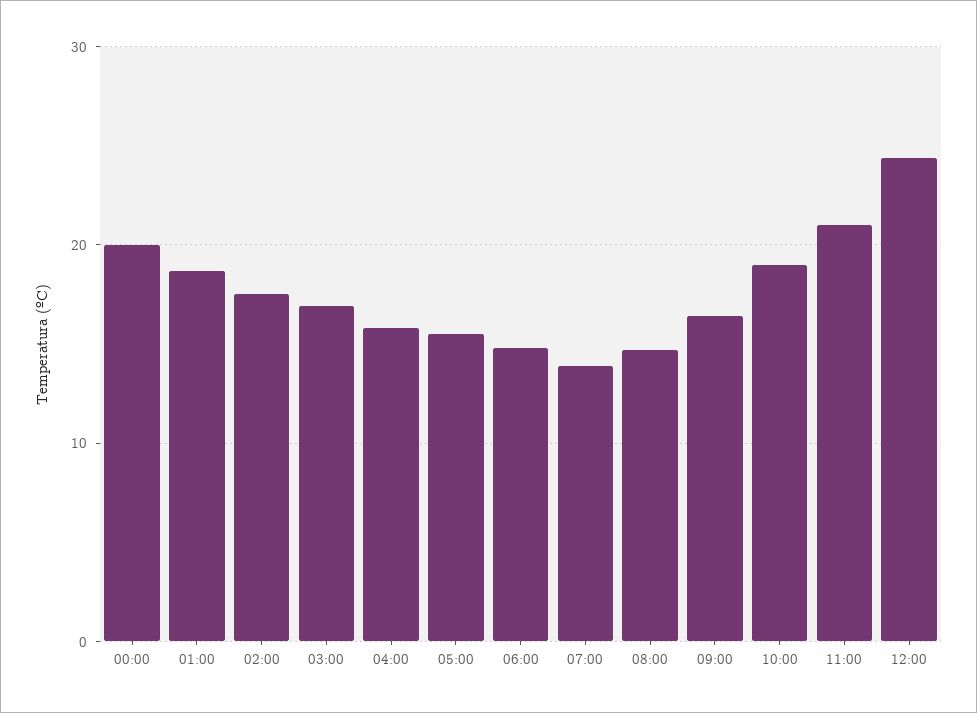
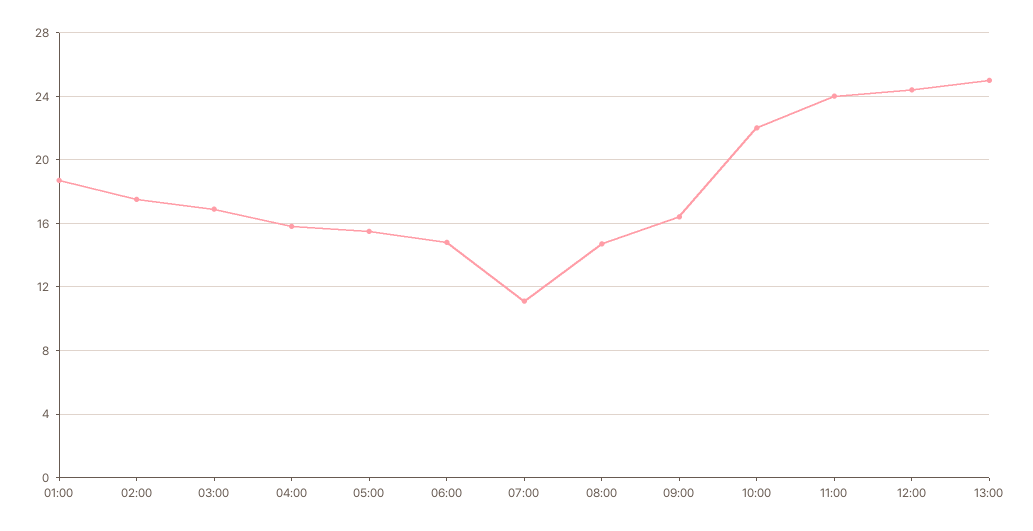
00:00: 20 -> none
07:00: 14 -> 11
10:00: 19 -> 22
11:00: 21 -> 24
13:00: none -> 25

